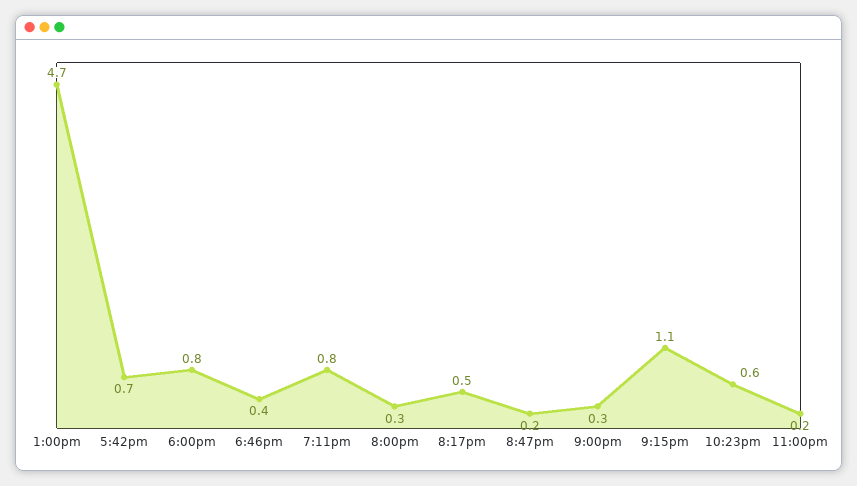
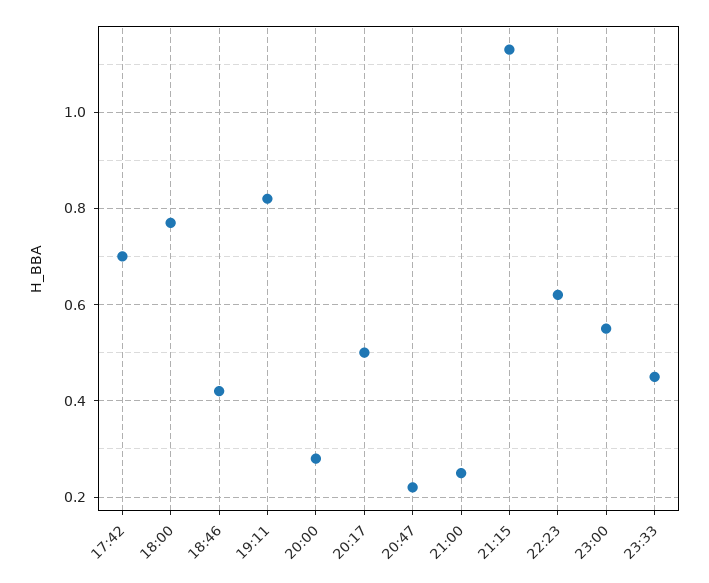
1:00pm: 4.7 -> none
11:00pm: 0.2 -> 0.55
23:33: none -> 0.45

